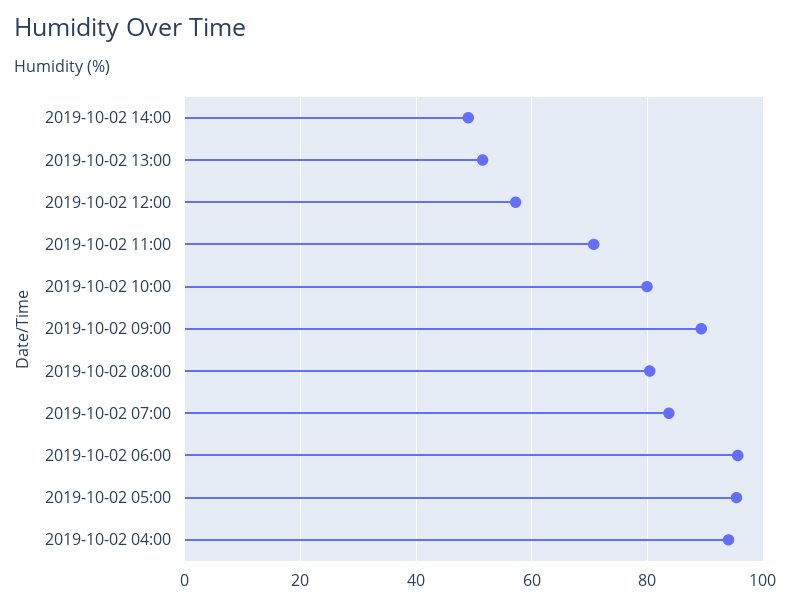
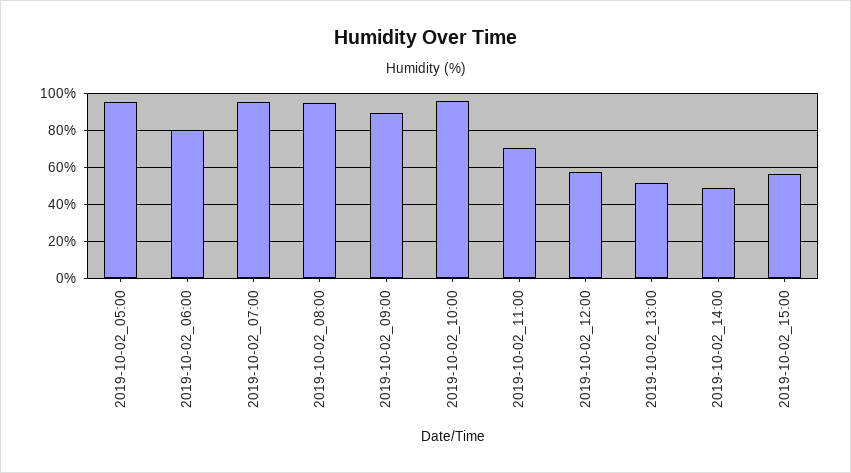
2019-10-02 10:00: 80 -> 95
2019-10-02 08:00: 80 -> 95
2019-10-02 07:00: 84 -> 95
2019-10-02 06:00: 96 -> 80
2019-10-02 04:00: 94 -> none
2019-10-02_15:00: none -> 55

